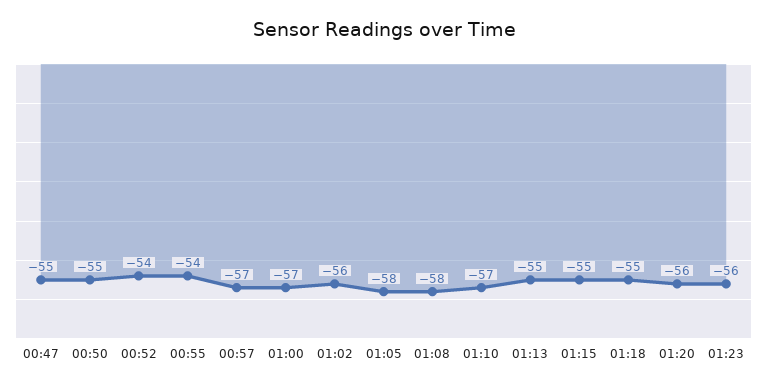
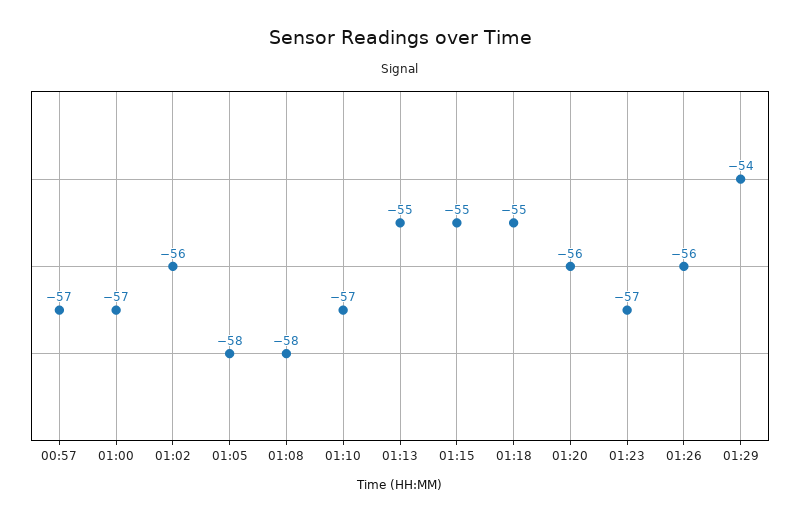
00:47: -55 -> none
00:50: -55 -> none
00:52: -54 -> none
00:55: -54 -> none
01:23: -56 -> -57
01:26: none -> -56
01:29: none -> -54

